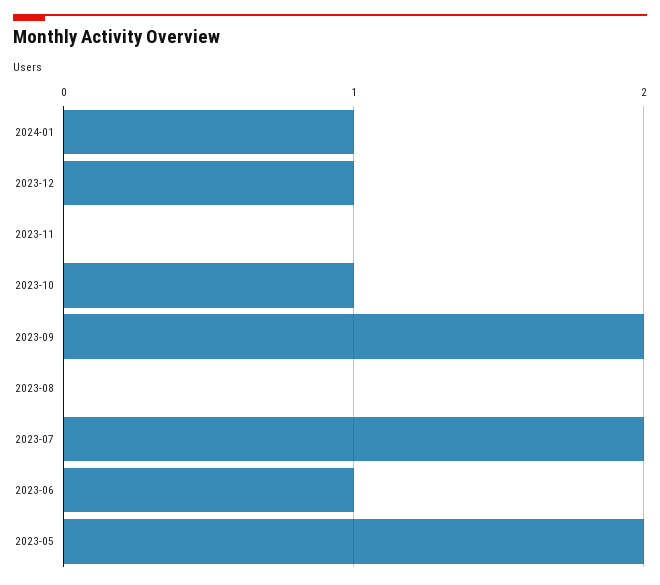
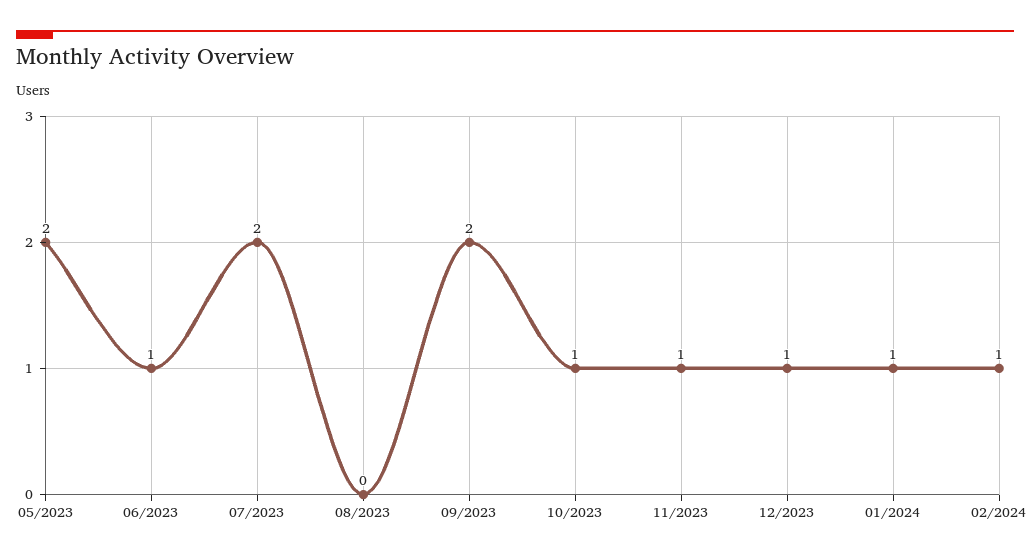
2023-11: 0 -> 1
02/2024: none -> 1

